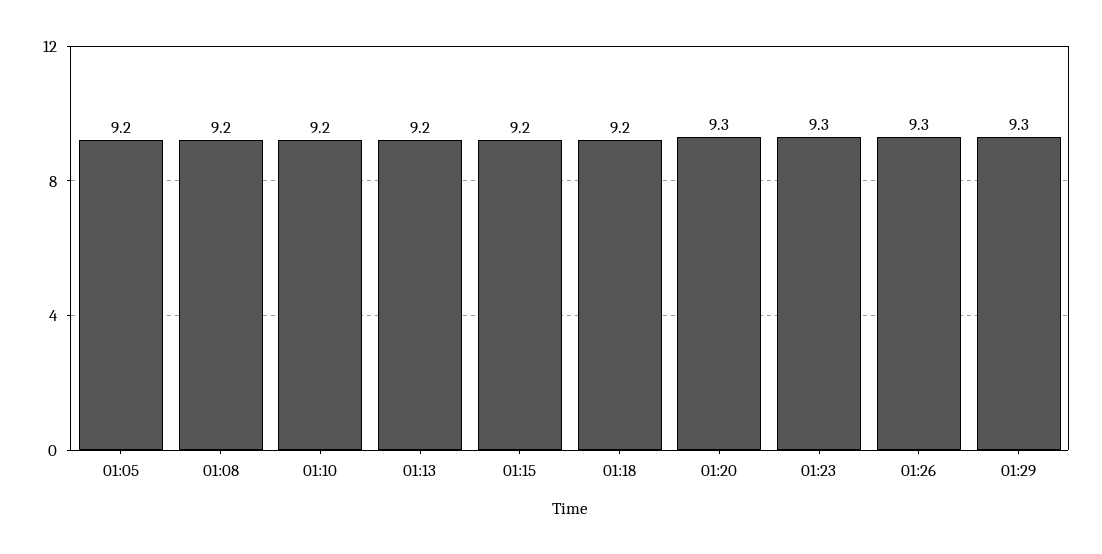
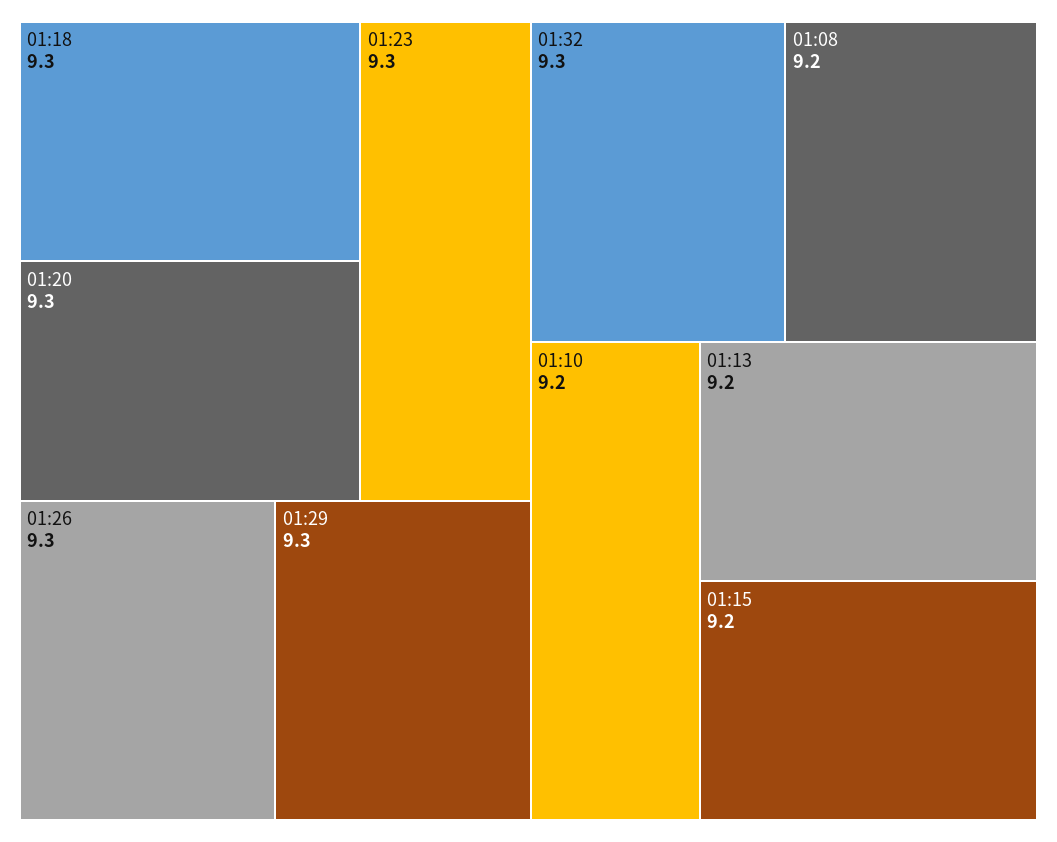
01:05: 9.2 -> none
01:18: 9.2 -> 9.3
01:32: none -> 9.3

